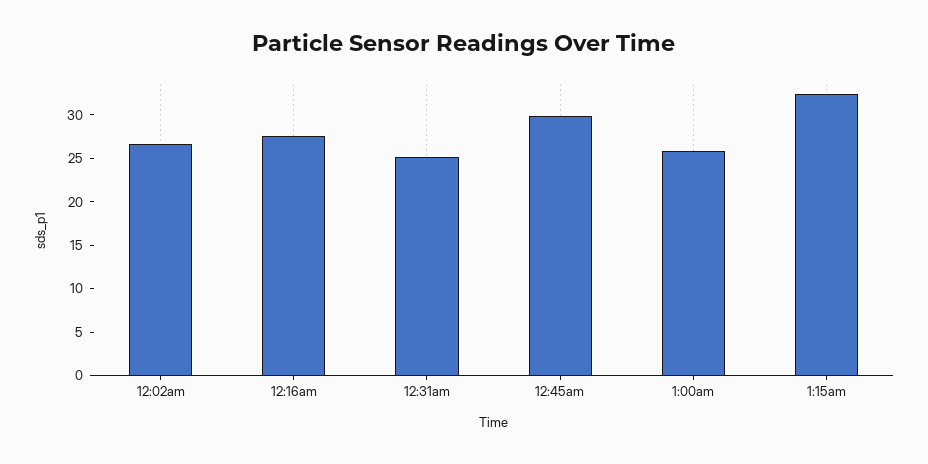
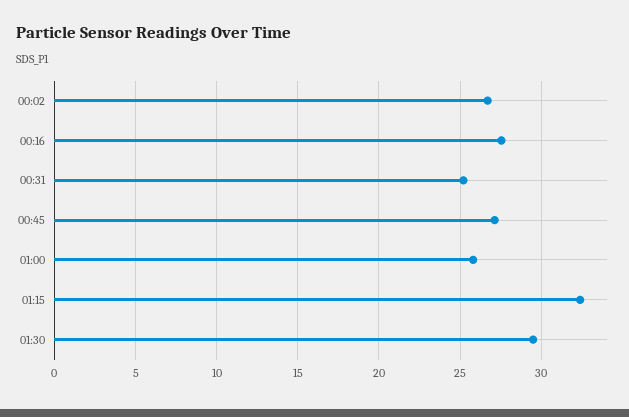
12:45am: 30 -> 27
01:30: none -> 29.5

